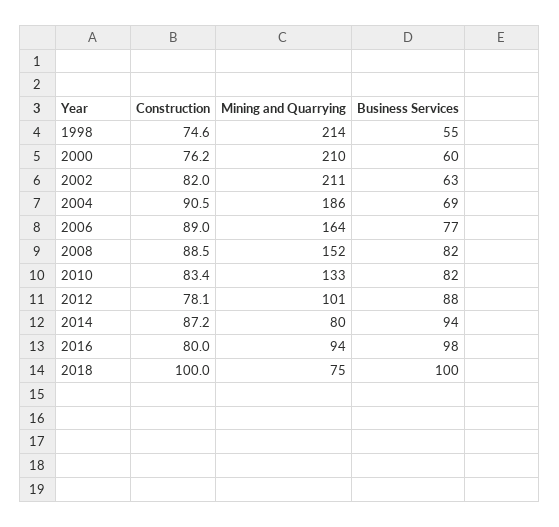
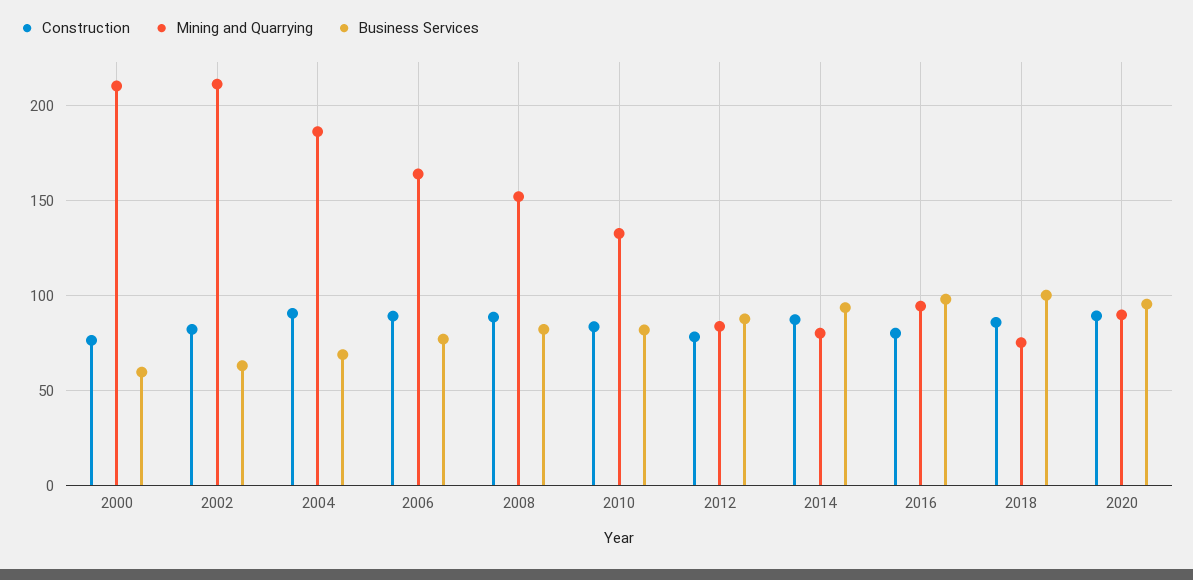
Construction, 1998: 74.6 -> none
Mining and Quarrying, 1998: 214 -> none
Business Services, 1998: 55 -> none
Mining and Quarrying, 2012: 101 -> 85
Construction, 2018: 100 -> 85
Construction, 2020: none -> 90
Mining and Quarrying, 2020: none -> 90
Business Services, 2020: none -> 95

